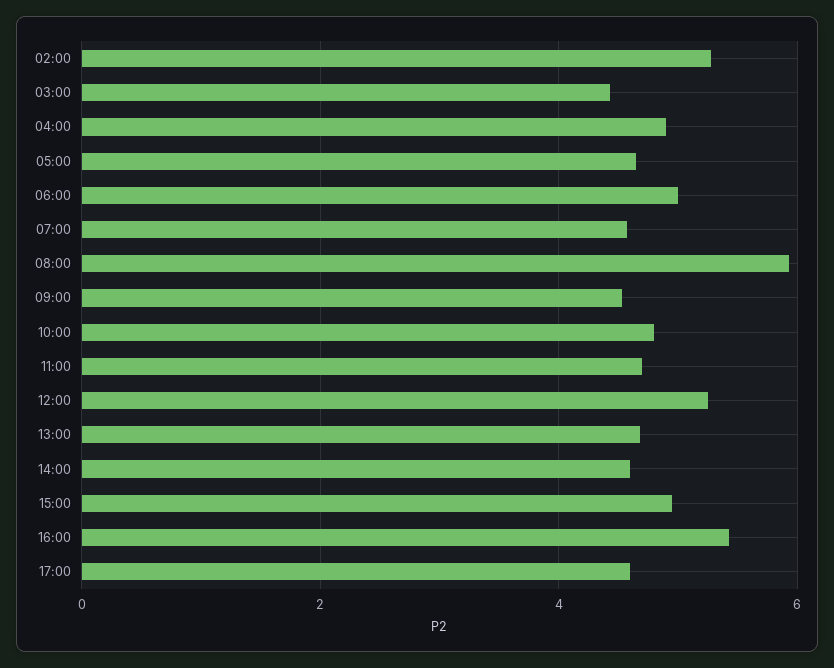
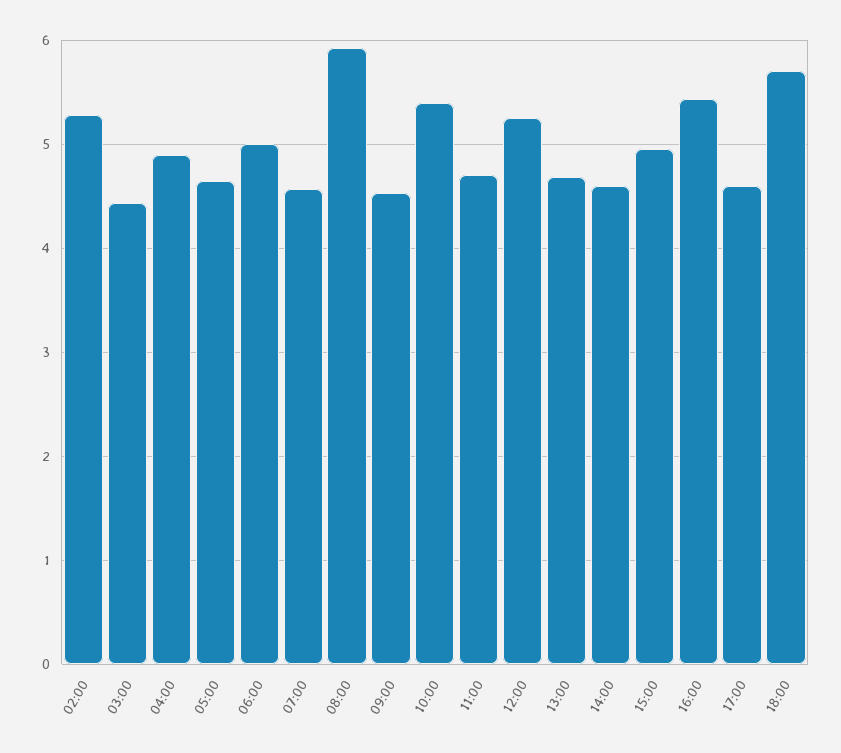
10:00: 4.8 -> 5.4
18:00: none -> 5.7

